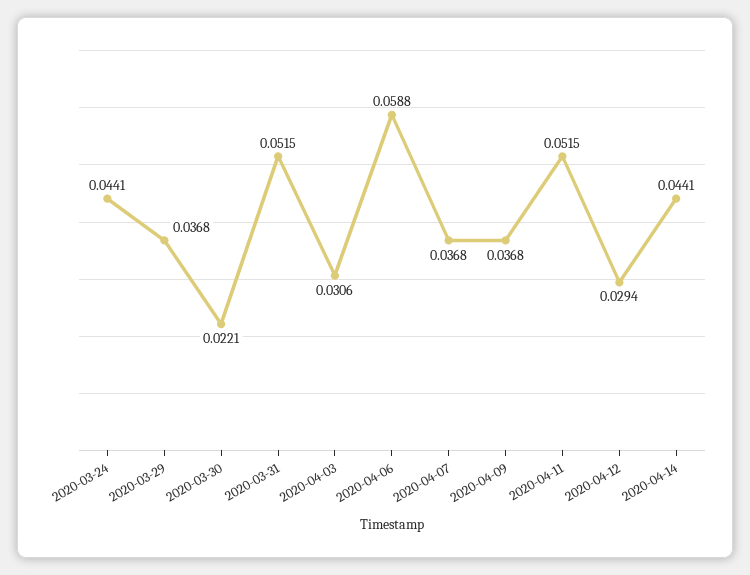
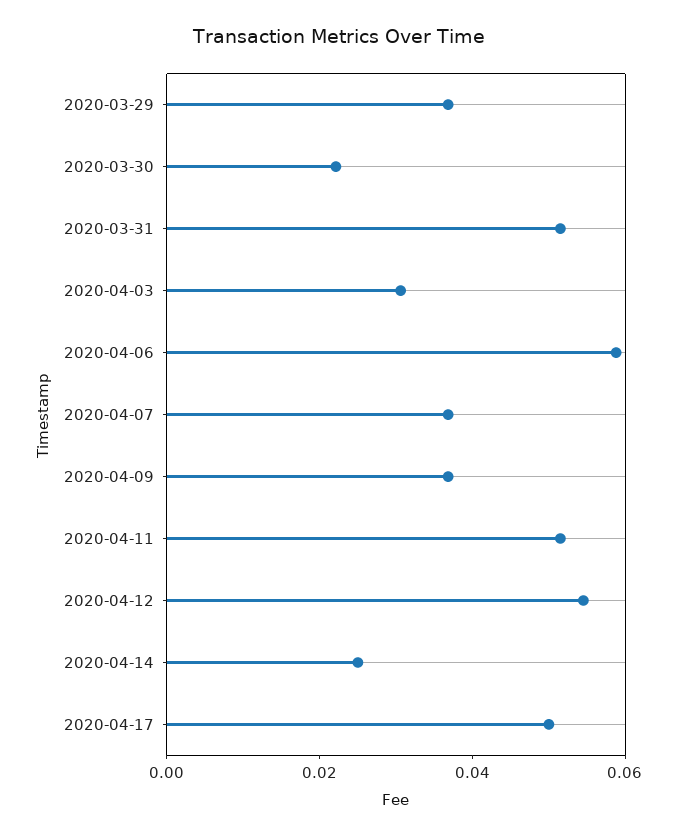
2020-03-24: 0.0441 -> none
2020-04-12: 0.0294 -> 0.055
2020-04-14: 0.0441 -> 0.025
2020-04-17: none -> 0.05

